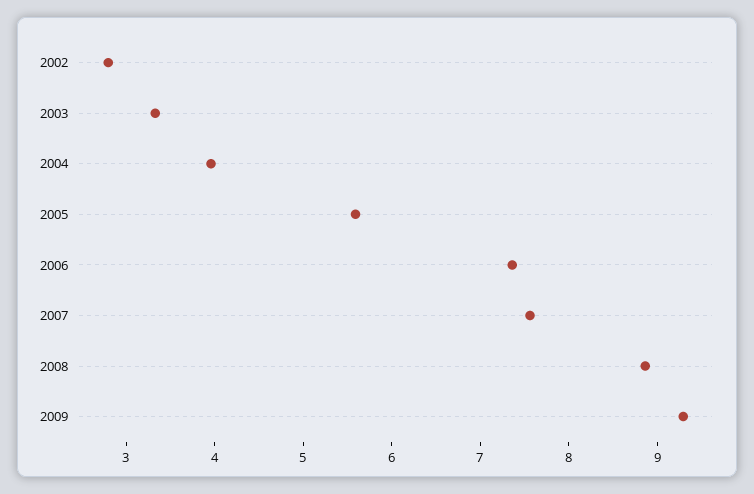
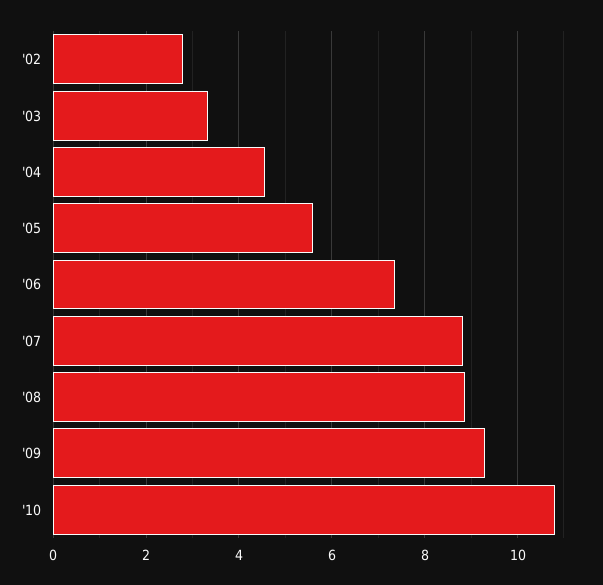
2004: 4 -> 4.6
2007: 7.6 -> 8.8
'10: none -> 10.8

